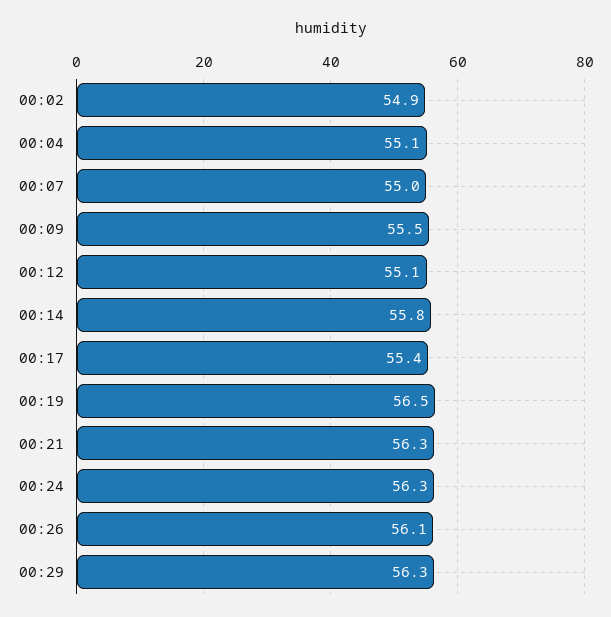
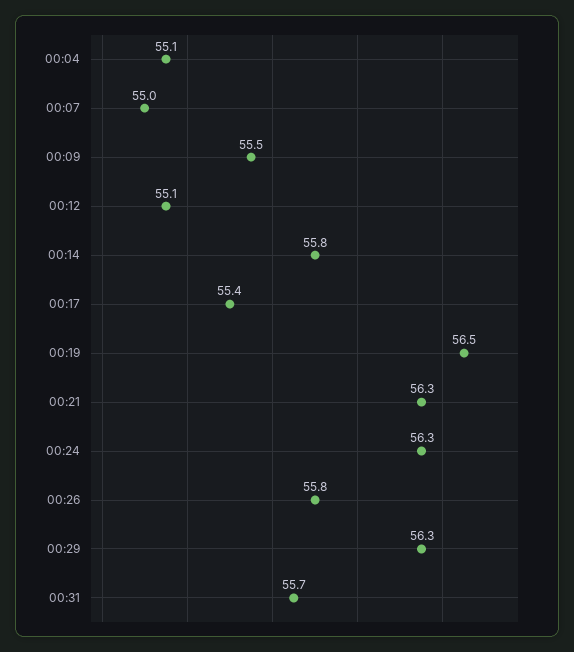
00:02: 54.9 -> none
00:26: 56.1 -> 55.8
00:31: none -> 55.7

